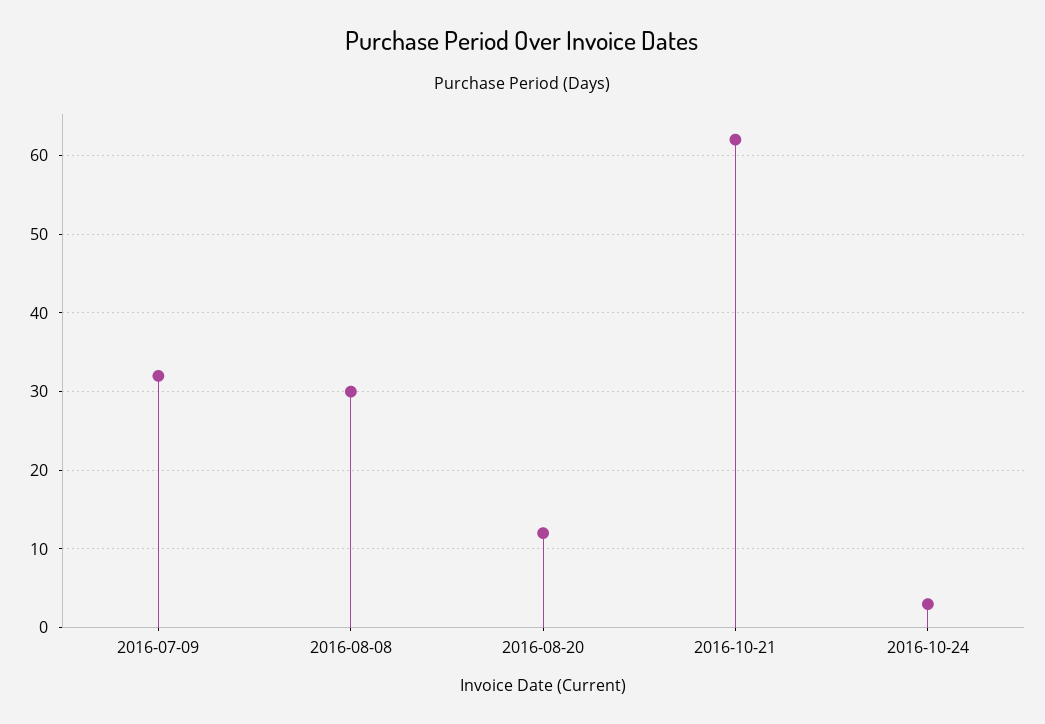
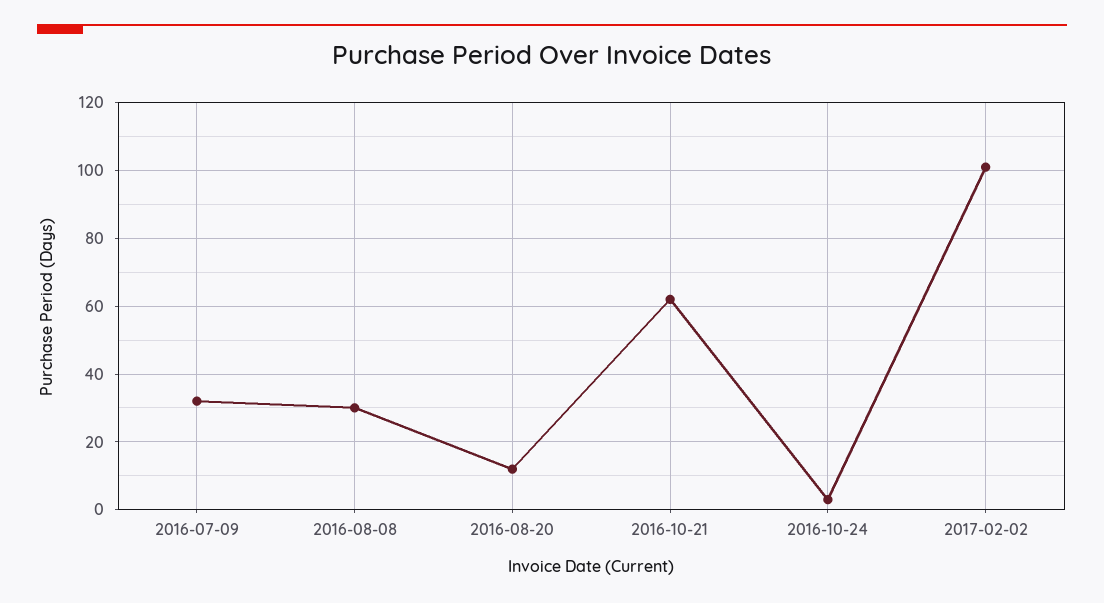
2017-02-02: none -> 100

